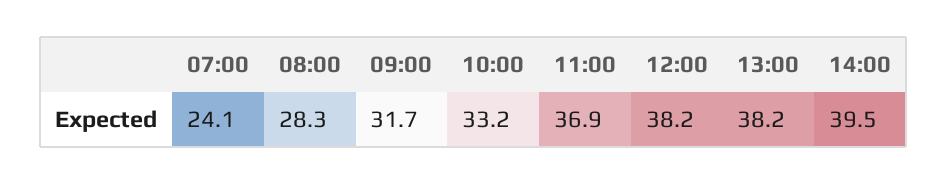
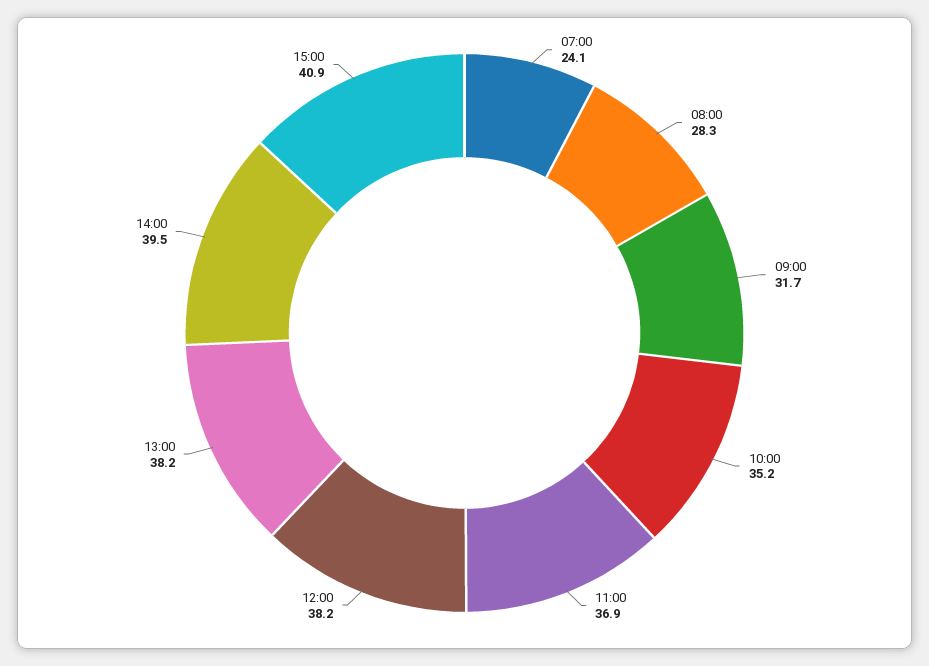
10:00: 33.2 -> 35.2
15:00: none -> 40.9

